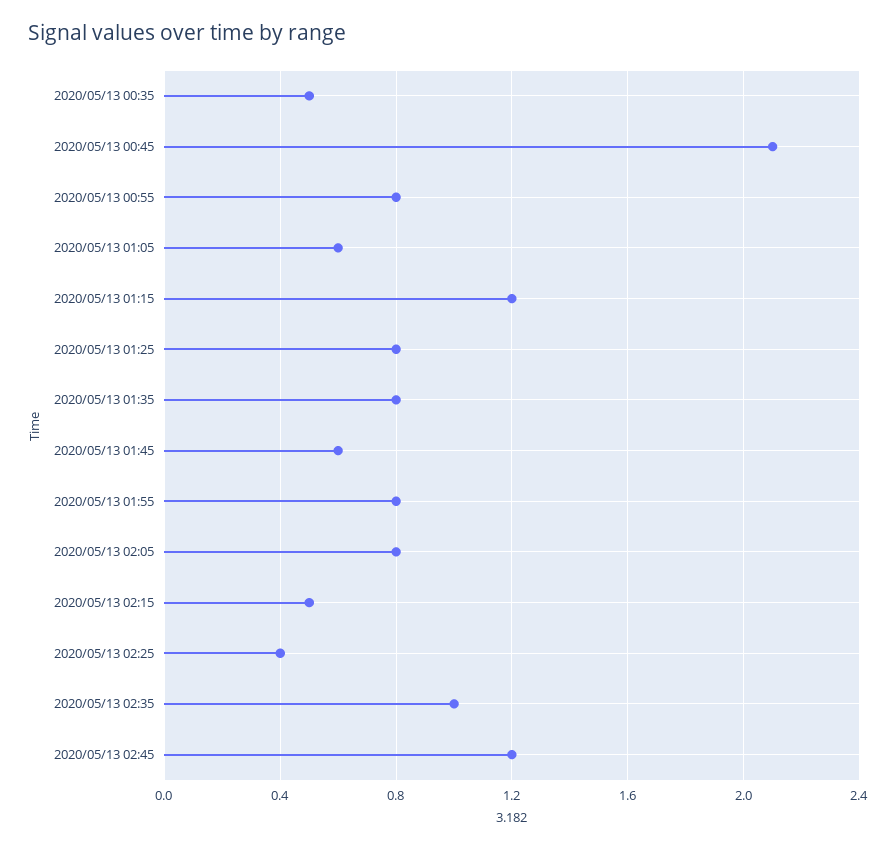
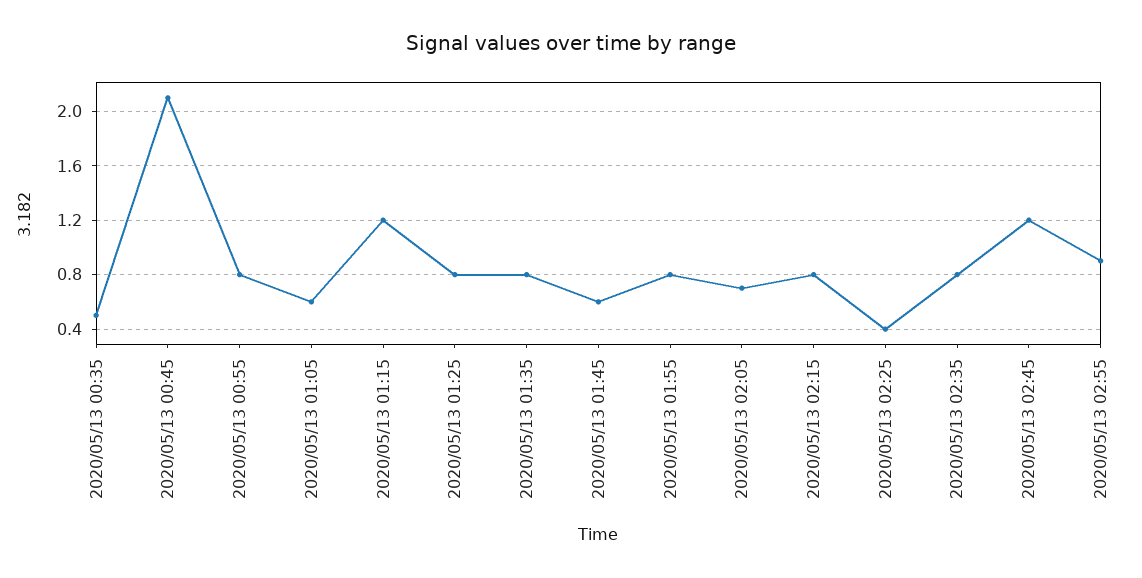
2020/05/13 02:05: 0.8 -> 0.7
2020/05/13 02:15: 0.5 -> 0.8
2020/05/13 02:35: 1 -> 0.8
2020/05/13 02:55: none -> 0.9

